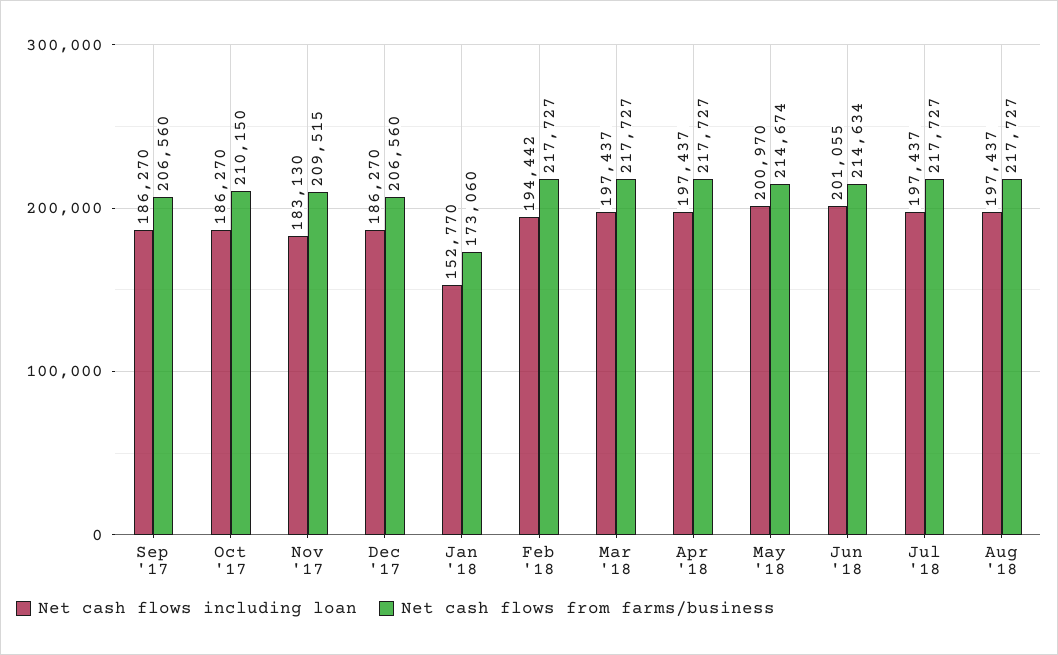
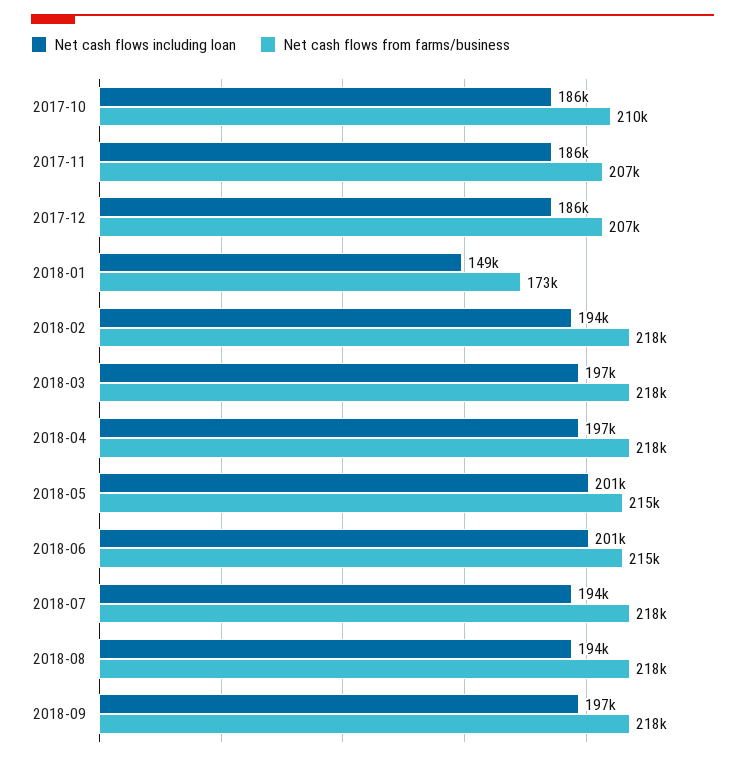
Net cash flows including loan, Sep '17: 186270 -> none
Net cash flows from farms/business, Sep '17: 206560 -> none
Net cash flows including loan, Nov '17: 183130 -> 186000
Net cash flows from farms/business, Nov '17: 209515 -> 207000
Net cash flows including loan, Jan '18: 152770 -> 149000
Net cash flows including loan, Jul '18: 197437 -> 194000
Net cash flows including loan, Aug '18: 197437 -> 194000
Net cash flows including loan, 2018-09: none -> 197000
Net cash flows from farms/business, 2018-09: none -> 218000

